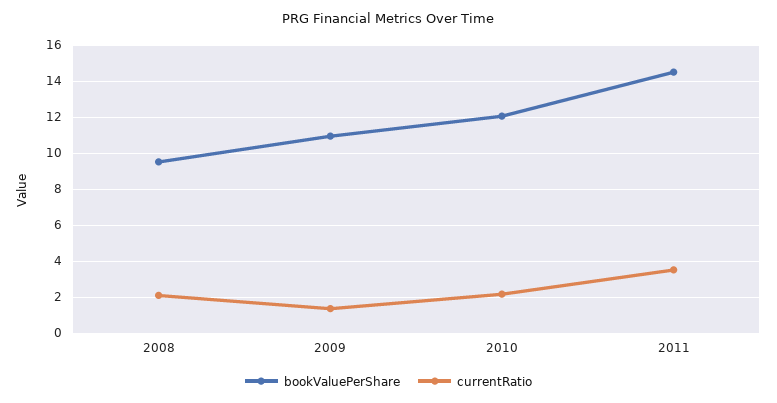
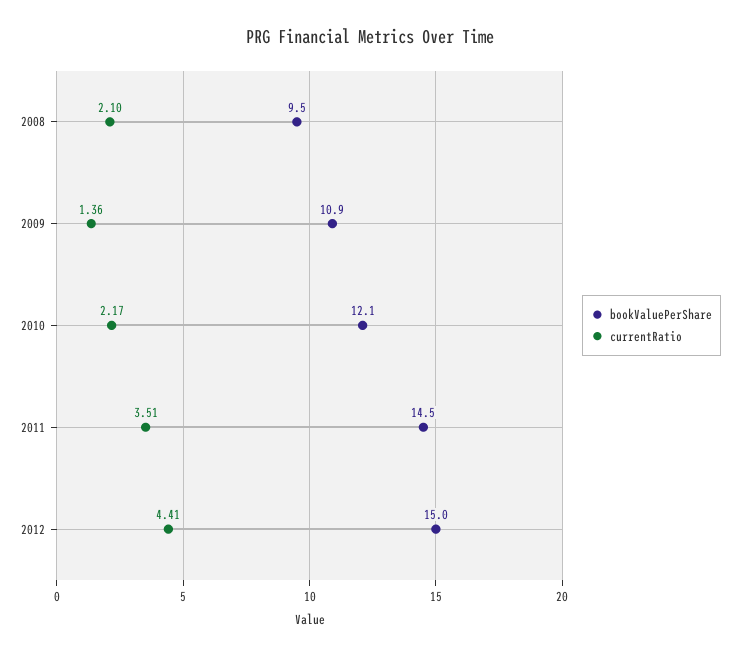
bookValuePerShare, 2012: none -> 15
currentRatio, 2012: none -> 4.41

